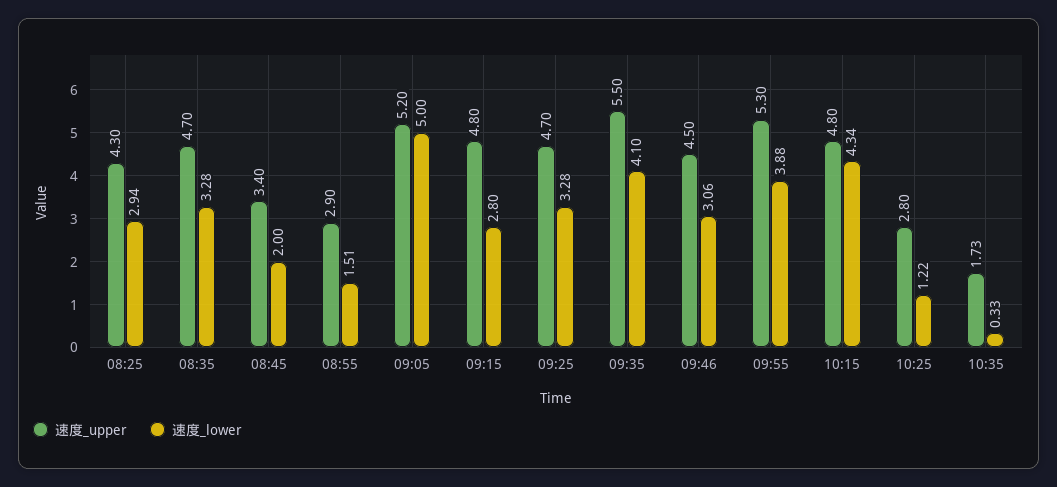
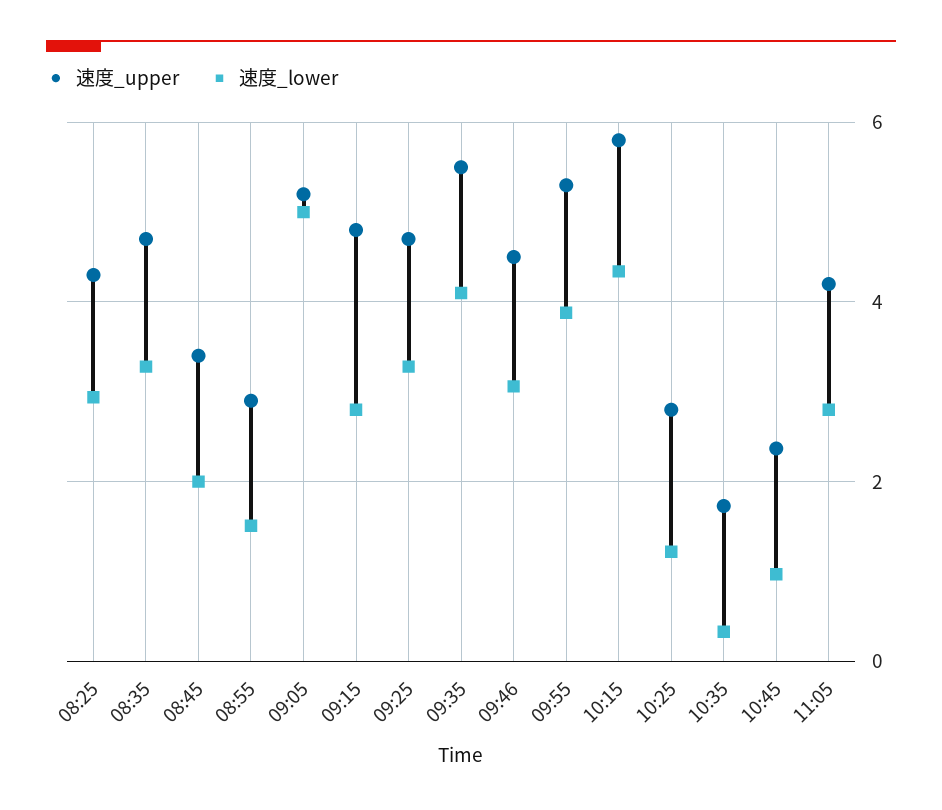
速度_upper, 10:15: 4.8 -> 5.8
速度_upper, 10:45: none -> 2.4
速度_lower, 10:45: none -> 1
速度_upper, 11:05: none -> 4.2
速度_lower, 11:05: none -> 2.8

